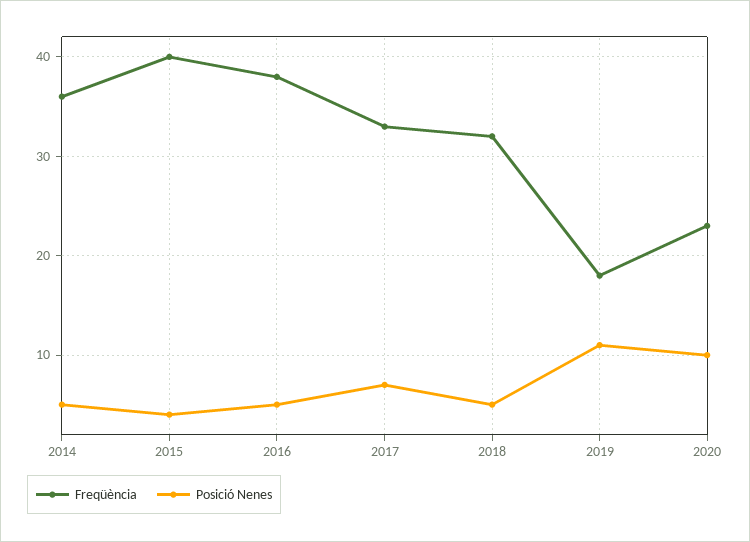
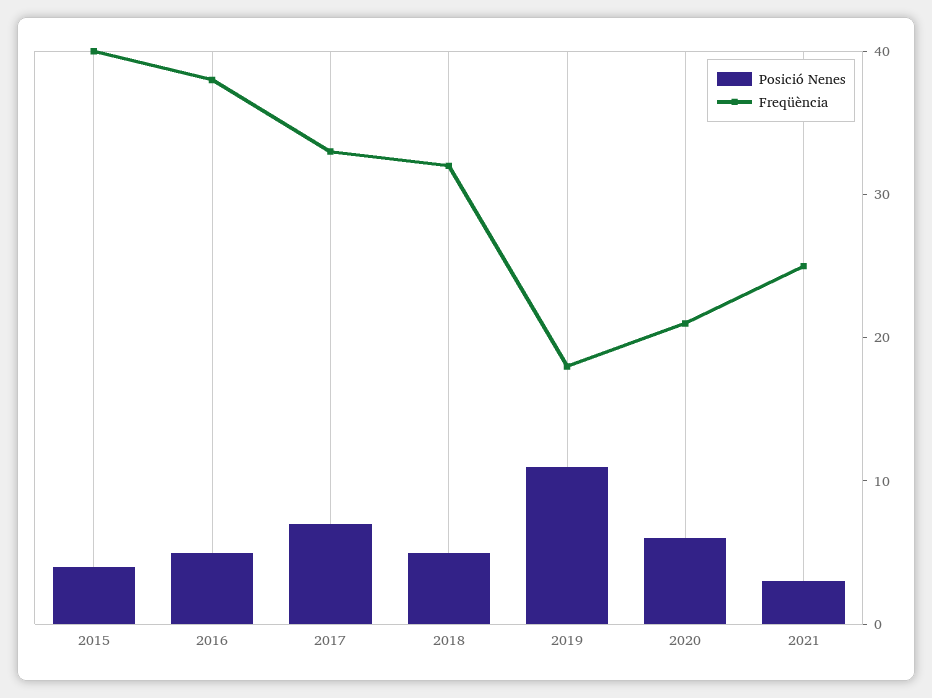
Freqüència, 2014: 36 -> none
Posició Nenes, 2014: 5 -> none
Freqüència, 2020: 23 -> 21
Posició Nenes, 2020: 10 -> 6
Posició Nenes, 2021: none -> 3
Freqüència, 2021: none -> 25

